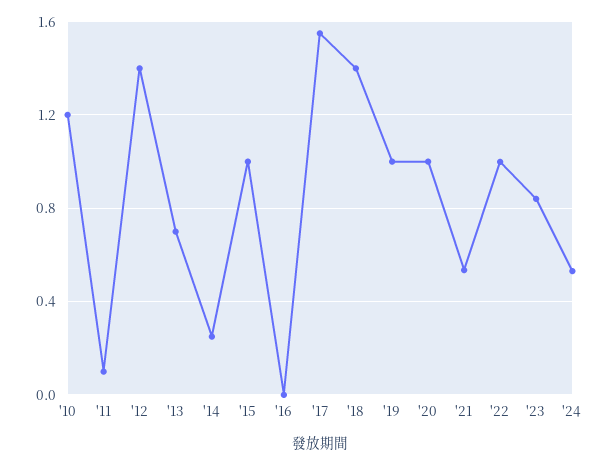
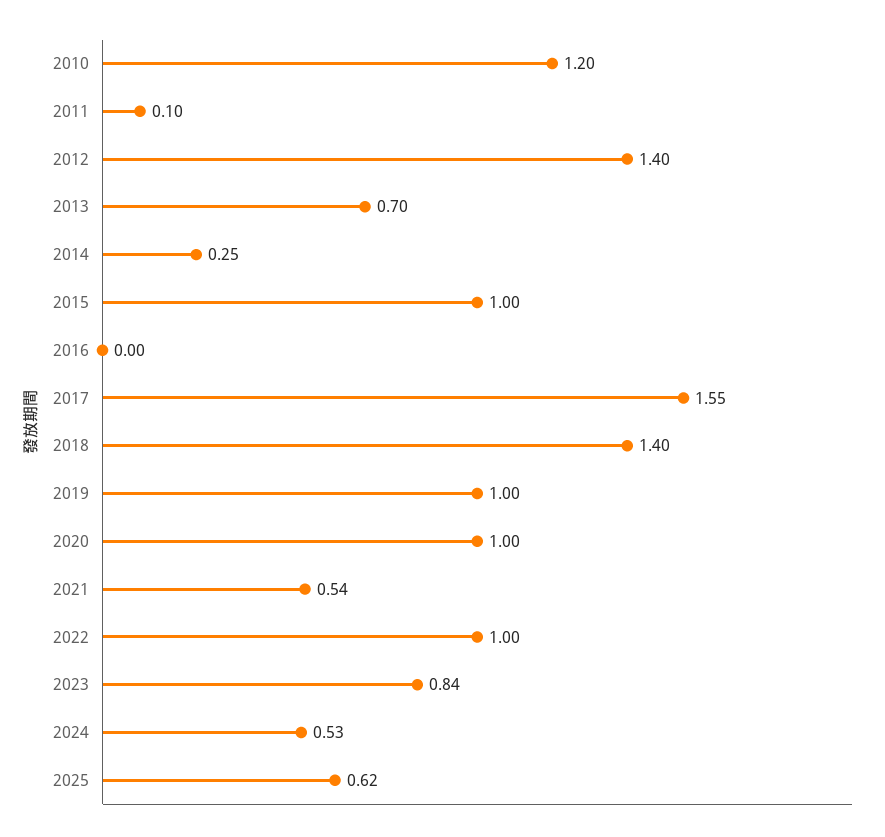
2025: none -> 0.62

